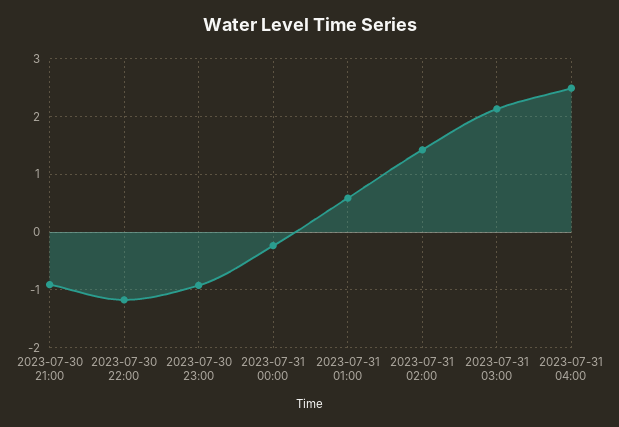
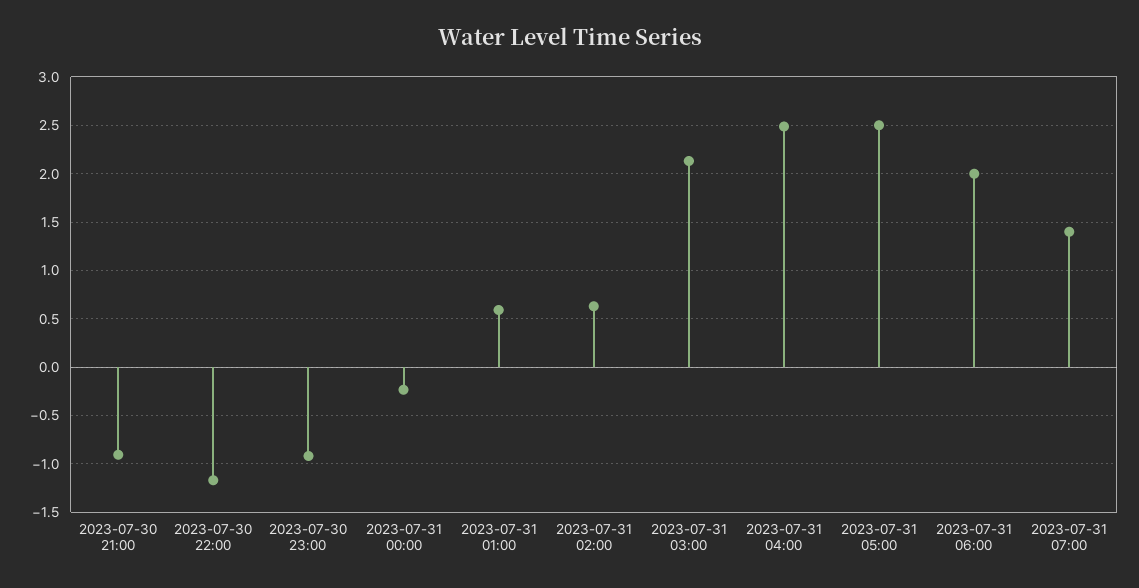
2023-07-31 02:00: 1.4 -> 0.6
2023-07-31 05:00: none -> 2.5
2023-07-31 06:00: none -> 2
2023-07-31 07:00: none -> 1.4

